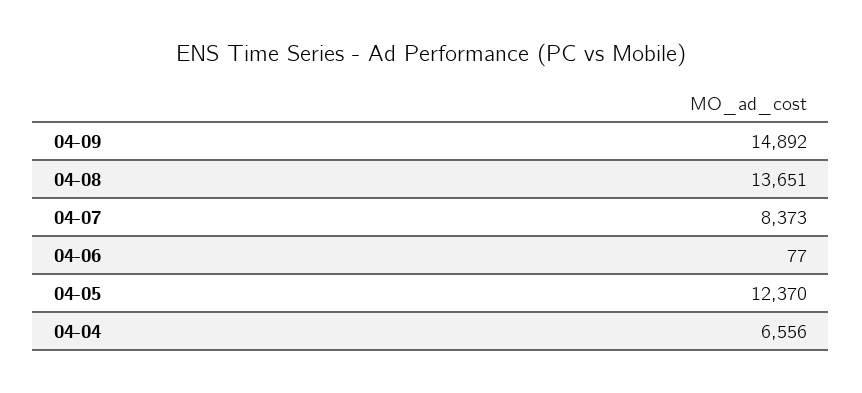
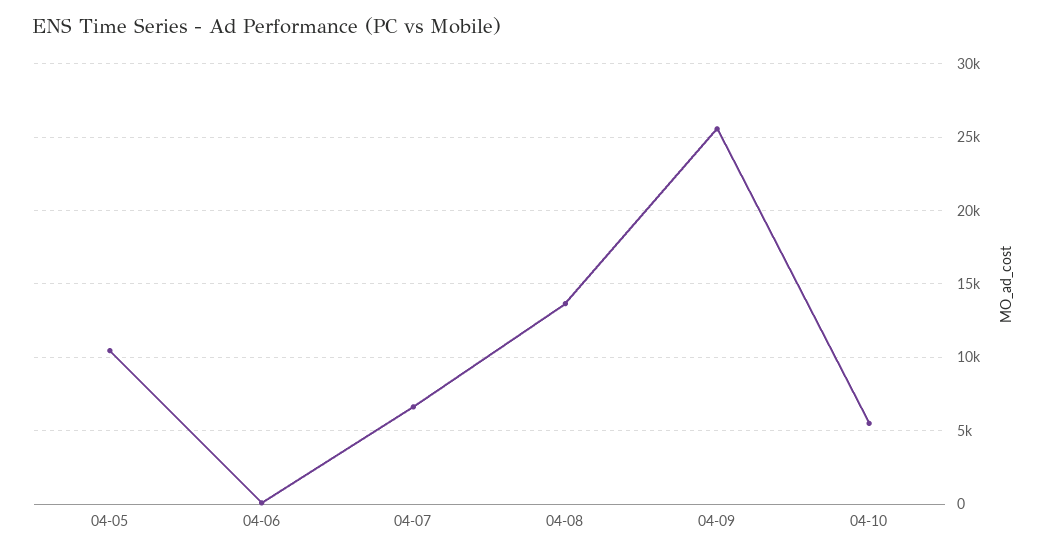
04-09: 14892 -> 25500
04-07: 8373 -> 6500
04-05: 12370 -> 10500
04-04: 6556 -> none
04-10: none -> 5500

